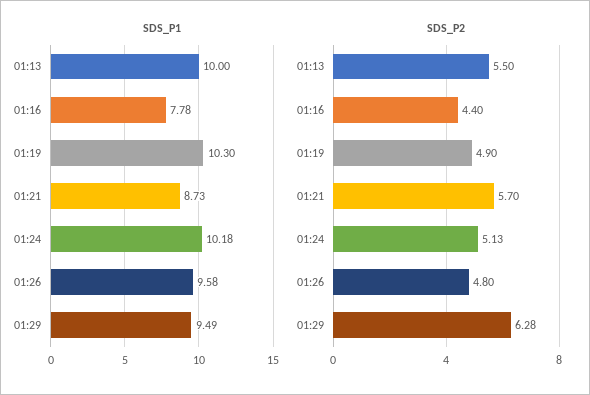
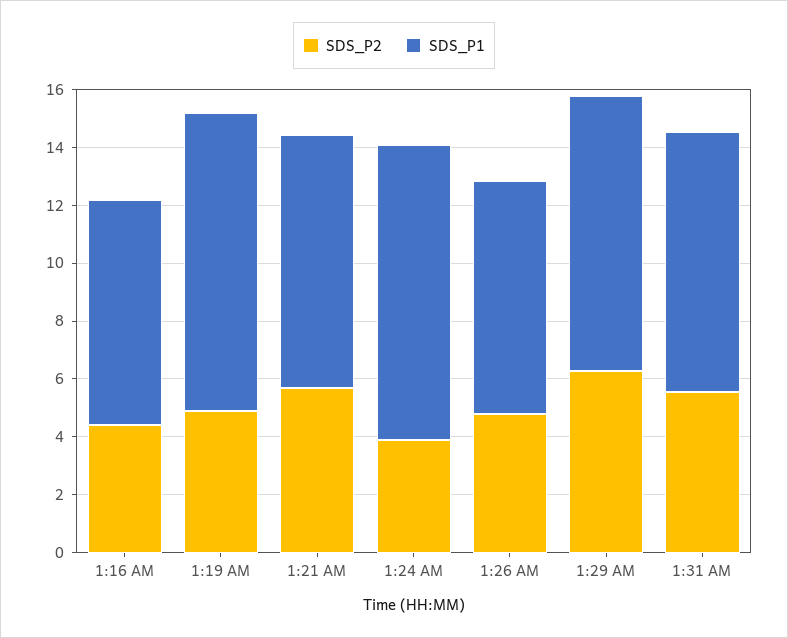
SDS_P1, 01:13: 10 -> none
SDS_P1, 01:26: 9.58 -> 8
SDS_P2, 01:13: 5.5 -> none
SDS_P2, 01:24: 5.13 -> 4
SDS_P2, 1:31 AM: none -> 5.5
SDS_P1, 1:31 AM: none -> 9

